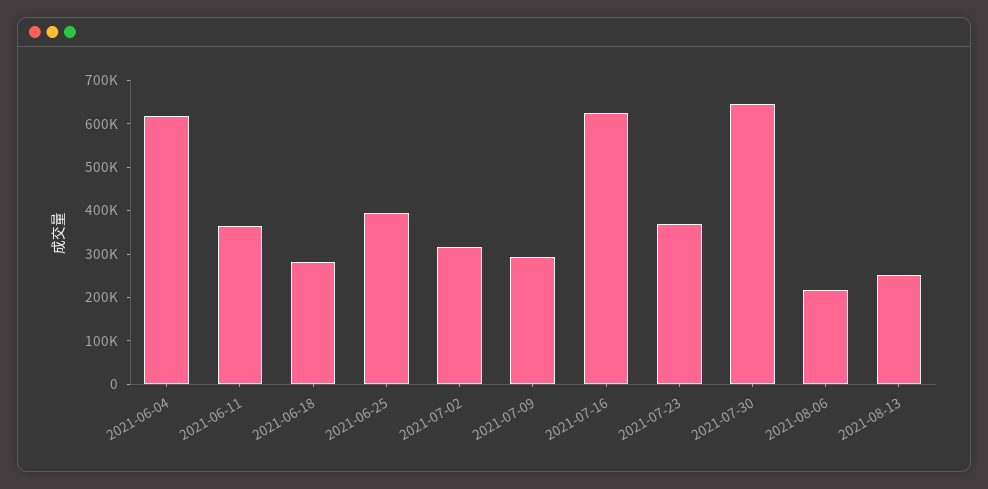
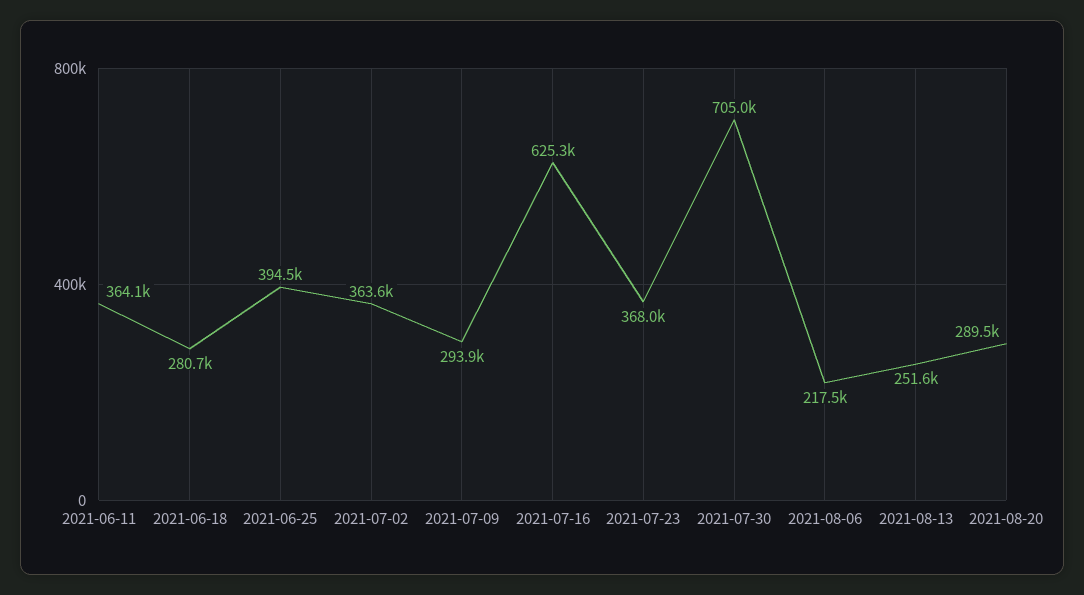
2021-06-04: 620000 -> none
2021-07-02: 320000 -> 363600
2021-07-30: 640000 -> 705000
2021-08-20: none -> 289500

